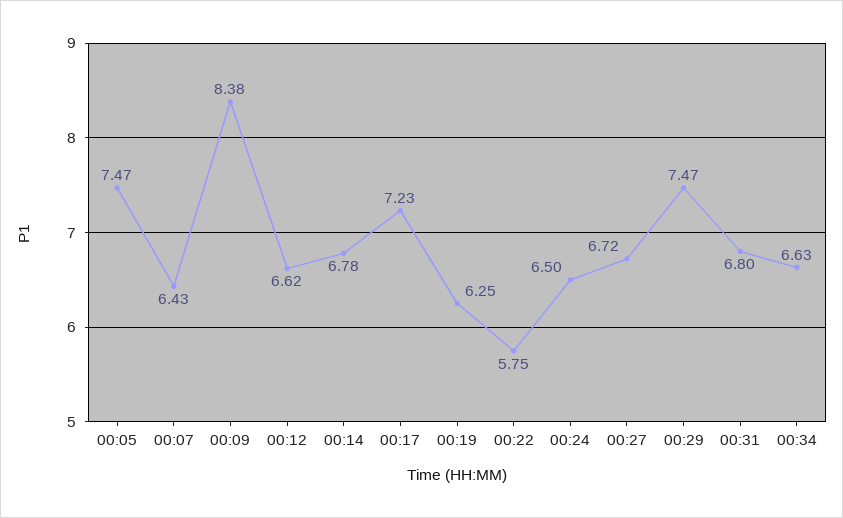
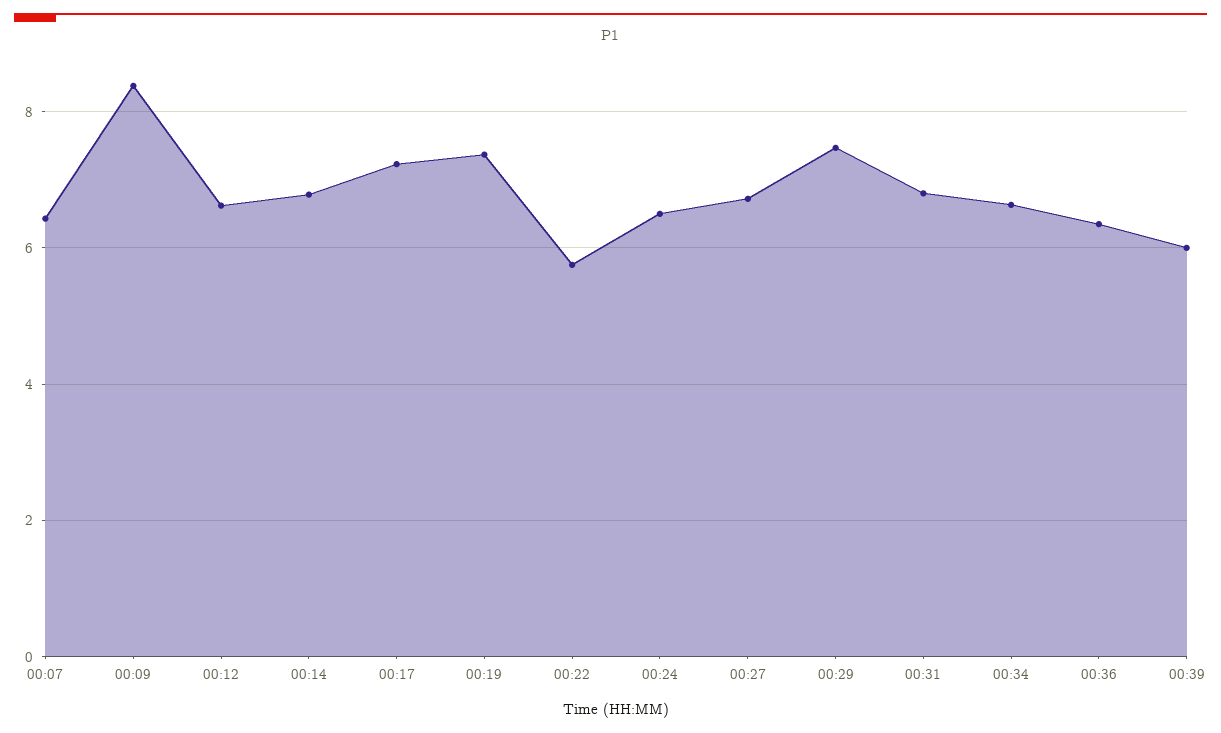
00:05: 7.47 -> none
00:19: 6.25 -> 7.4
00:36: none -> 6.4
00:39: none -> 6

